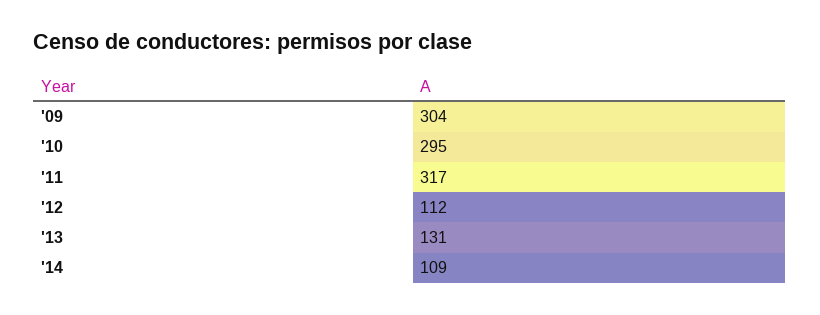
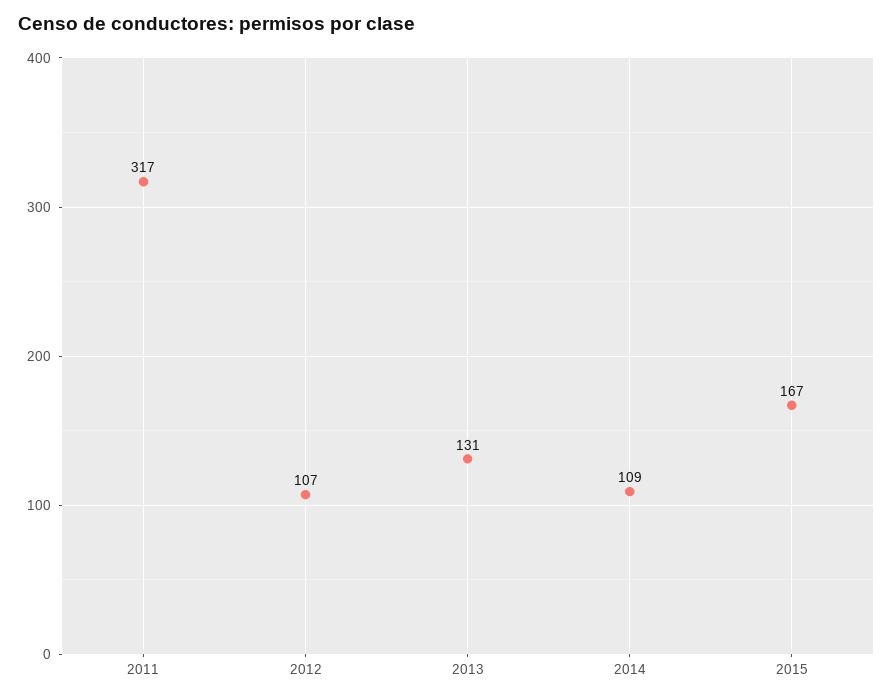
'09: 304 -> none
'10: 295 -> none
'12: 112 -> 107
2015: none -> 167

